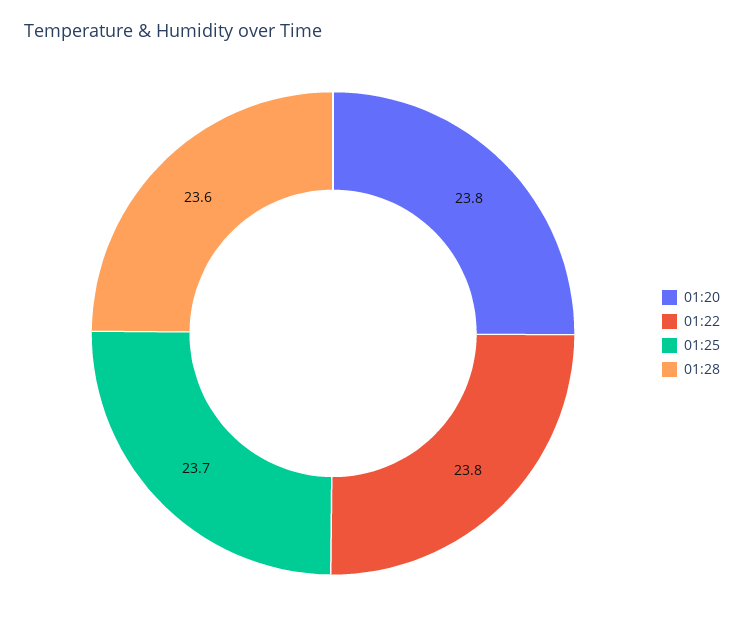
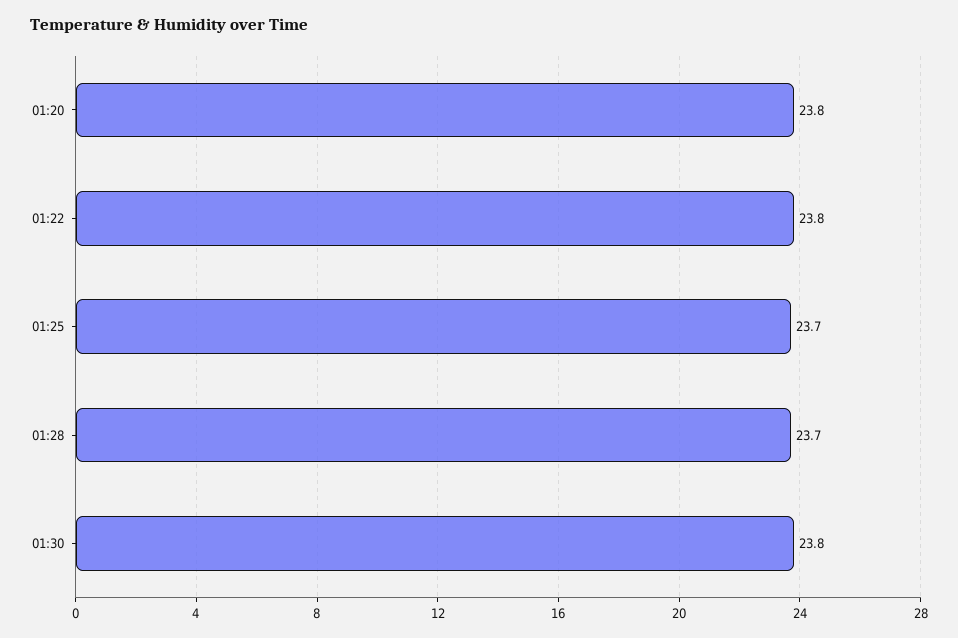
01:28: 23.6 -> 23.7
01:30: none -> 23.8

